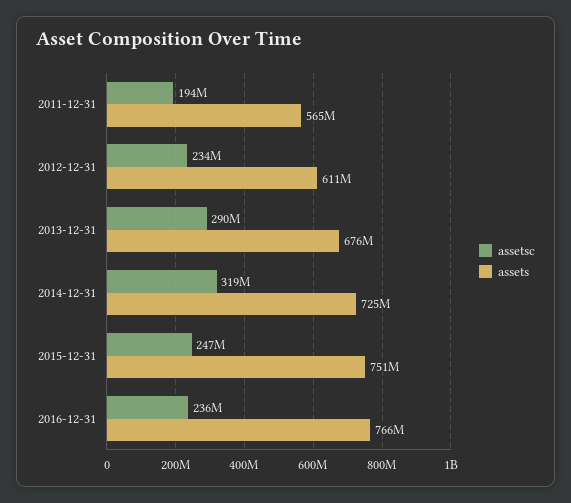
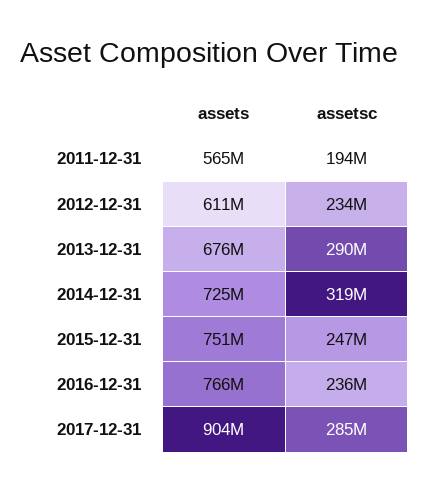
assets, 2017-12-31: none -> 904000000
assetsc, 2017-12-31: none -> 285000000

